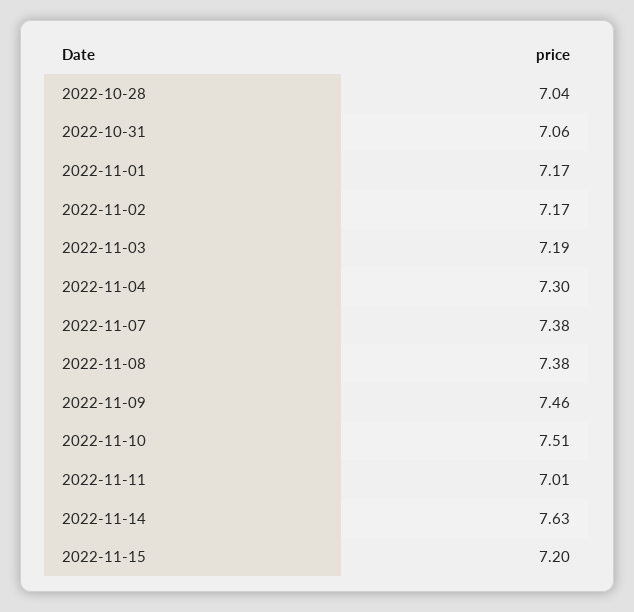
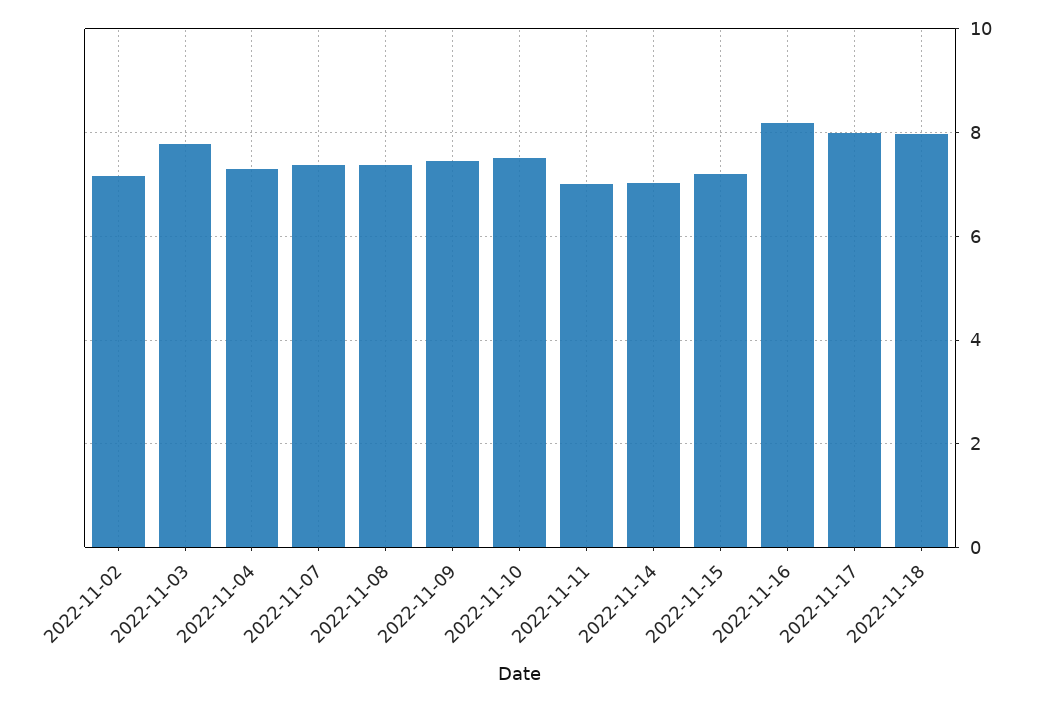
2022-10-28: 7.04 -> none
2022-10-31: 7.06 -> none
2022-11-01: 7.17 -> none
2022-11-03: 7.19 -> 7.8
2022-11-14: 7.63 -> 7
2022-11-16: none -> 8.2
2022-11-17: none -> 8
2022-11-18: none -> 8

